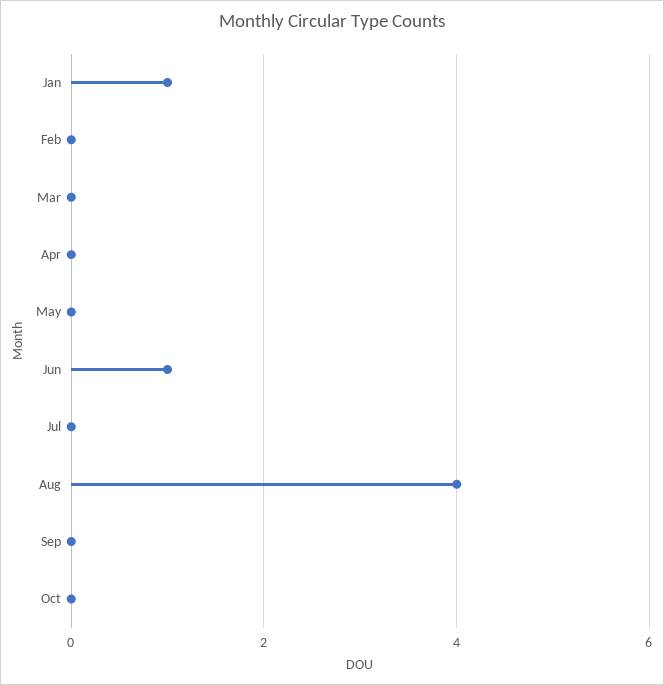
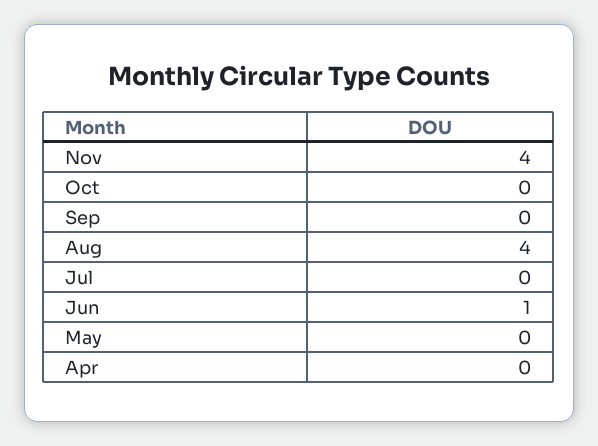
Jan: 1 -> none
Feb: 0 -> none
Mar: 0 -> none
Nov: none -> 4

